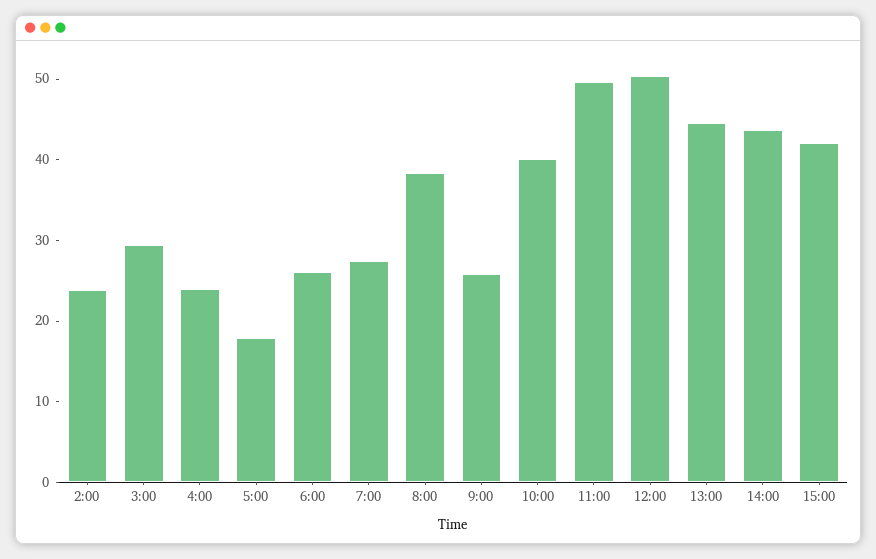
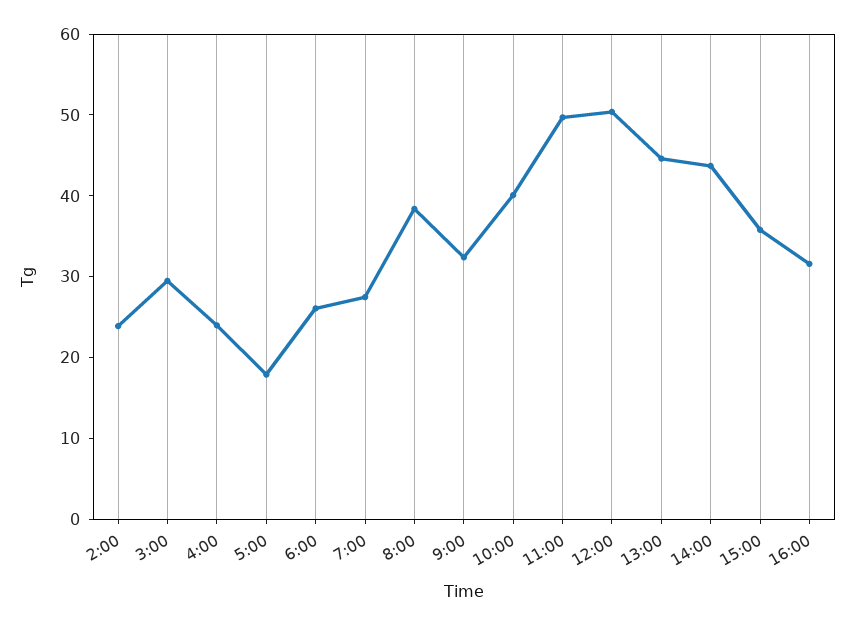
9:00: 26 -> 32
15:00: 42 -> 36
16:00: none -> 32

